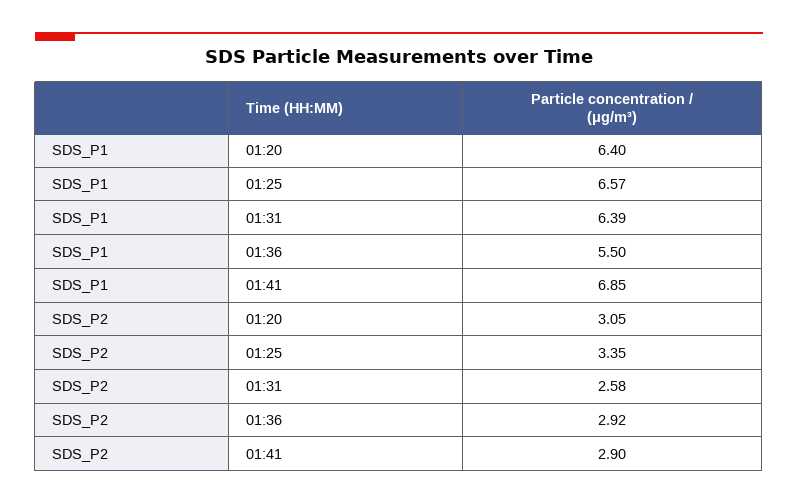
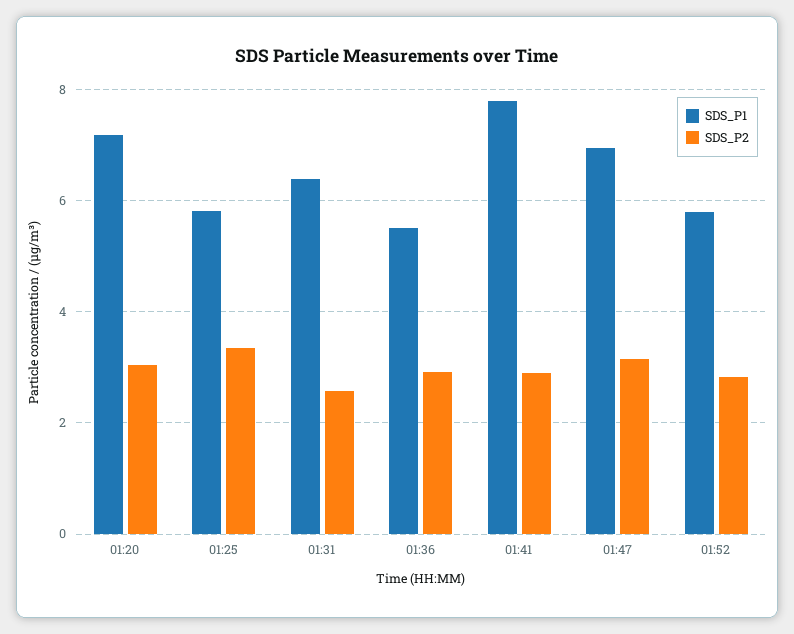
SDS_P1, 01:20: 6.4 -> 7.2
SDS_P1, 01:25: 6.57 -> 5.8
SDS_P1, 01:41: 6.85 -> 7.8
SDS_P1, 01:47: none -> 7
SDS_P2, 01:47: none -> 3.2
SDS_P1, 01:52: none -> 5.8
SDS_P2, 01:52: none -> 2.8

